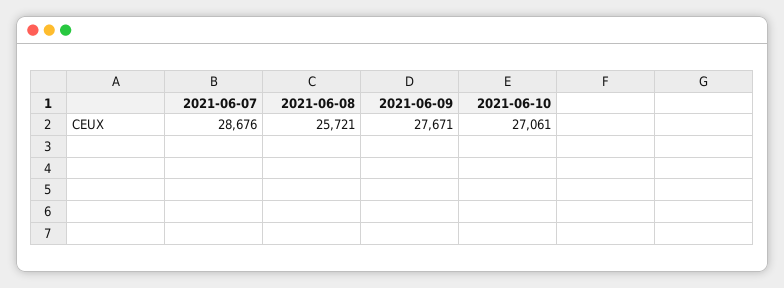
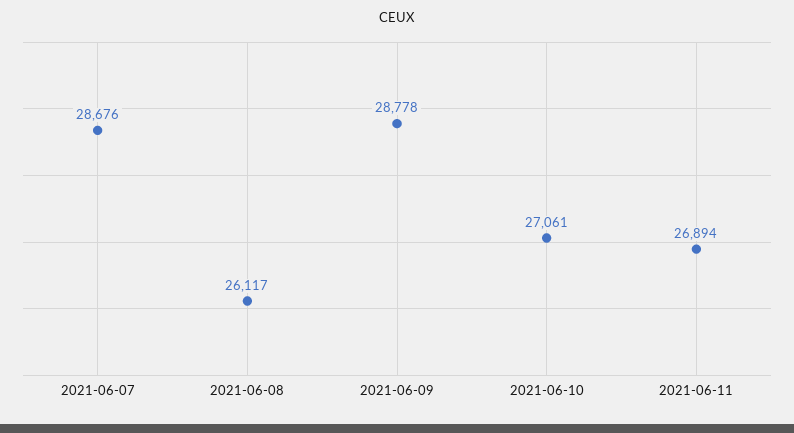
2021-06-08: 25721 -> 26117
2021-06-09: 27671 -> 28778
2021-06-11: none -> 26894

